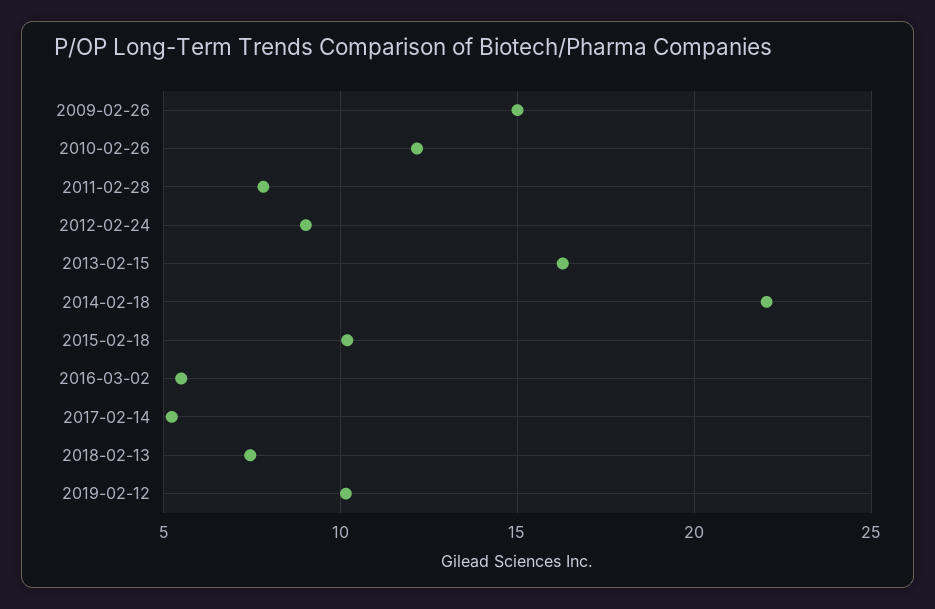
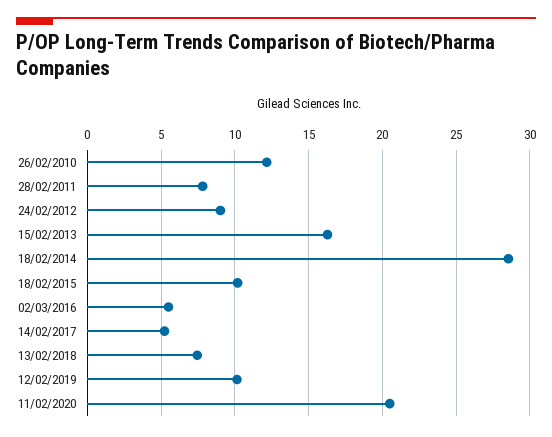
2009-02-26: 15 -> none
2014-02-18: 22 -> 28.5
11/02/2020: none -> 20.5

